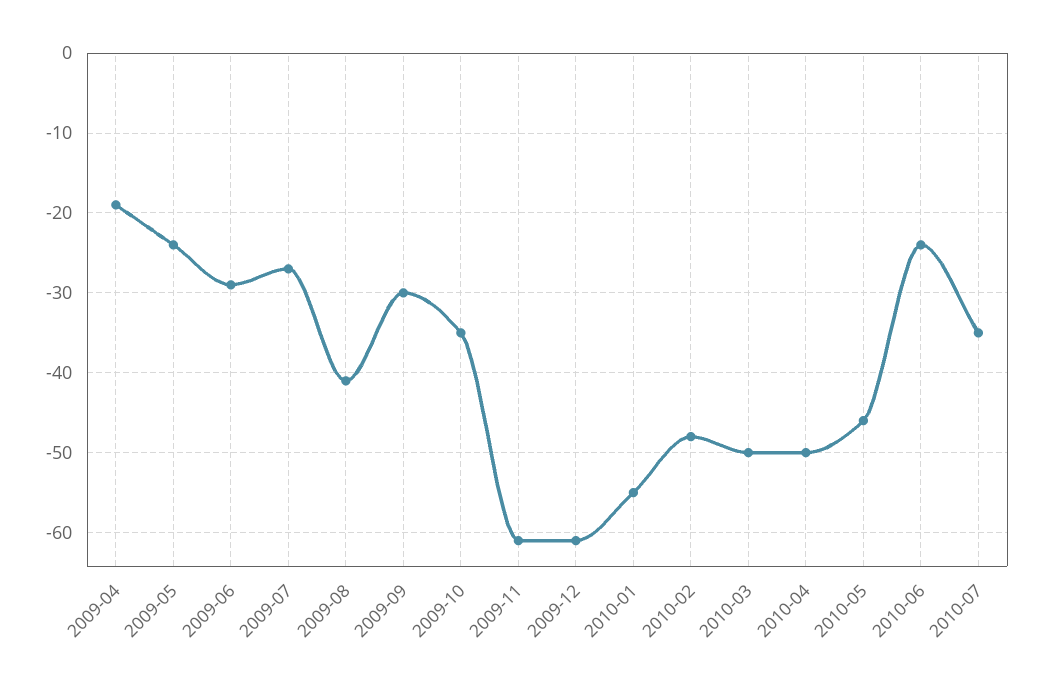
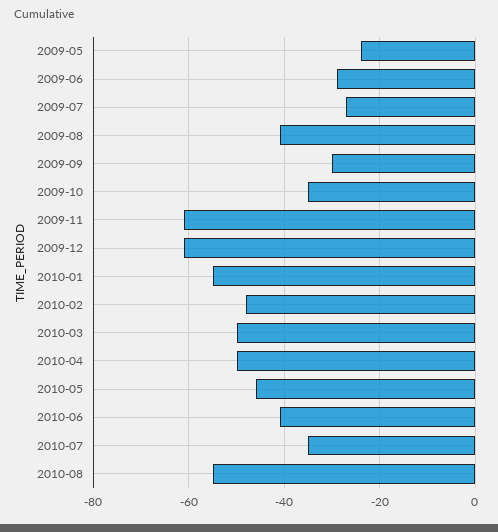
2009-04: -19 -> none
2010-06: -24 -> -40
2010-08: none -> -55

